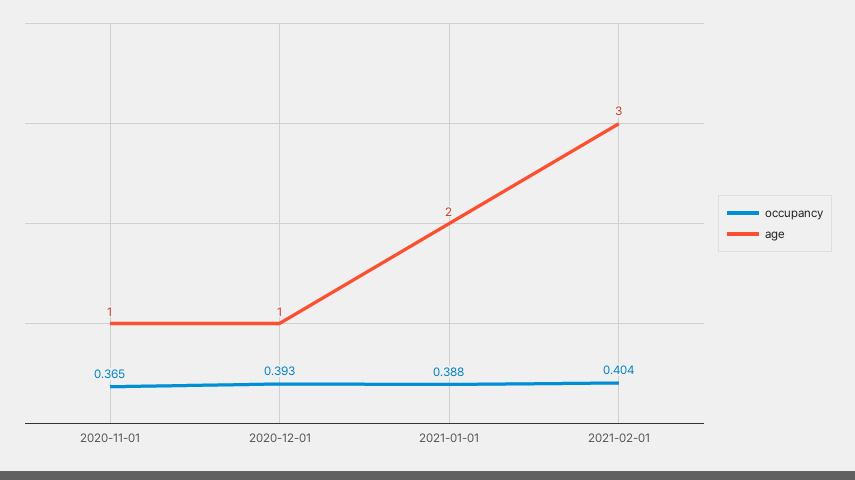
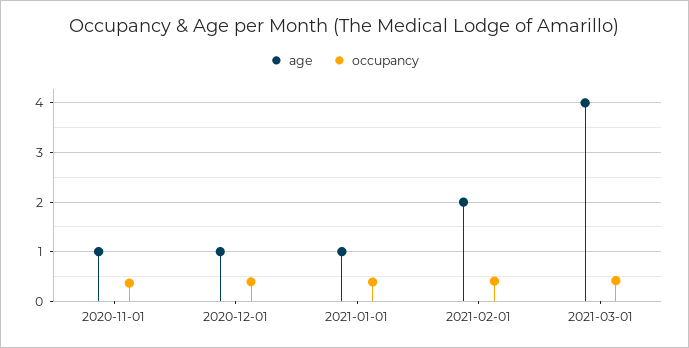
age, 2021-01-01: 2 -> 1
age, 2021-02-01: 3 -> 2
age, 2021-03-01: none -> 4
occupancy, 2021-03-01: none -> 0.4

